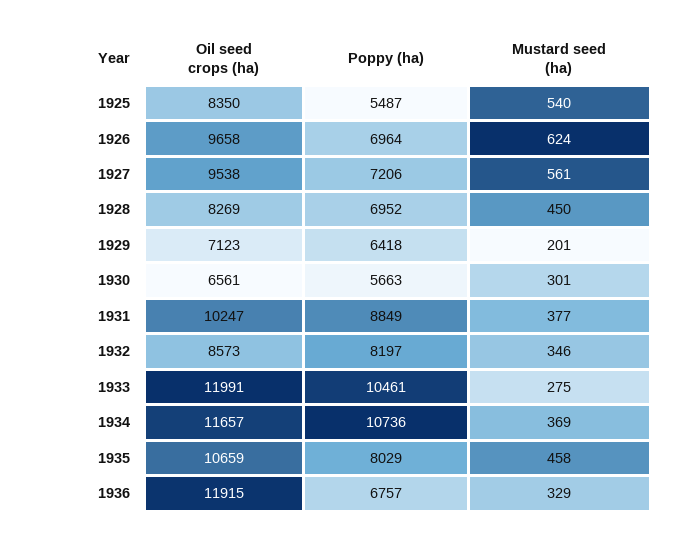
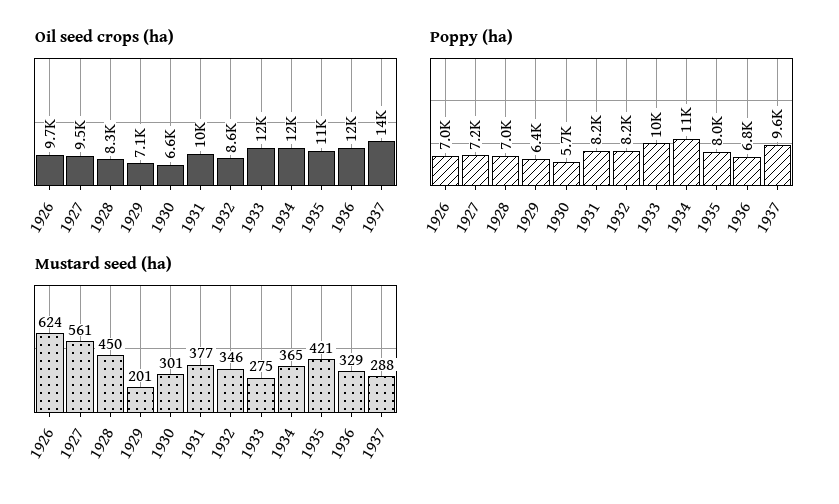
Oil seed crops (ha), 1925: 8350 -> none
Poppy (ha), 1925: 5487 -> none
Mustard seed (ha), 1925: 540 -> none
Poppy (ha), 1931: 8849 -> 8200
Mustard seed (ha), 1934: 369 -> 365
Mustard seed (ha), 1935: 458 -> 421
Oil seed crops (ha), 1937: none -> 14000
Poppy (ha), 1937: none -> 9600
Mustard seed (ha), 1937: none -> 288

